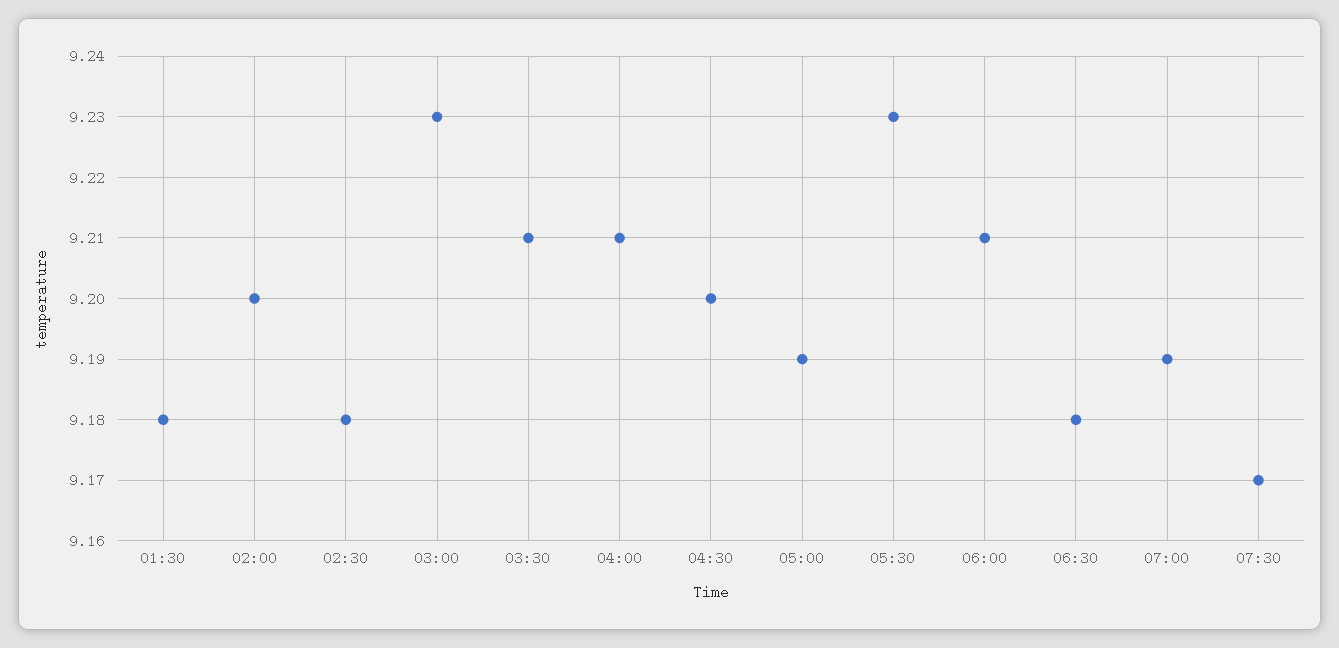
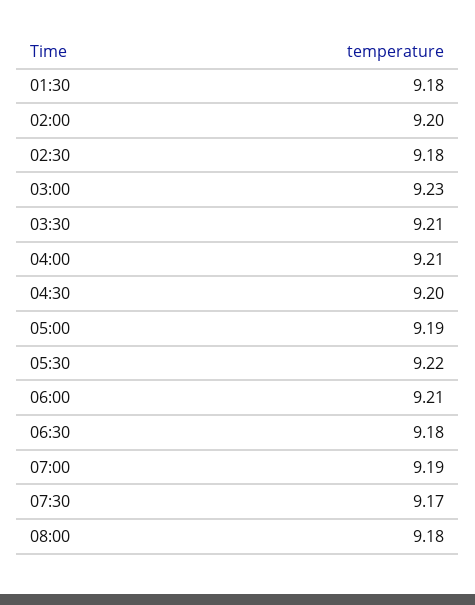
05:30: 9.23 -> 9.22
08:00: none -> 9.18

